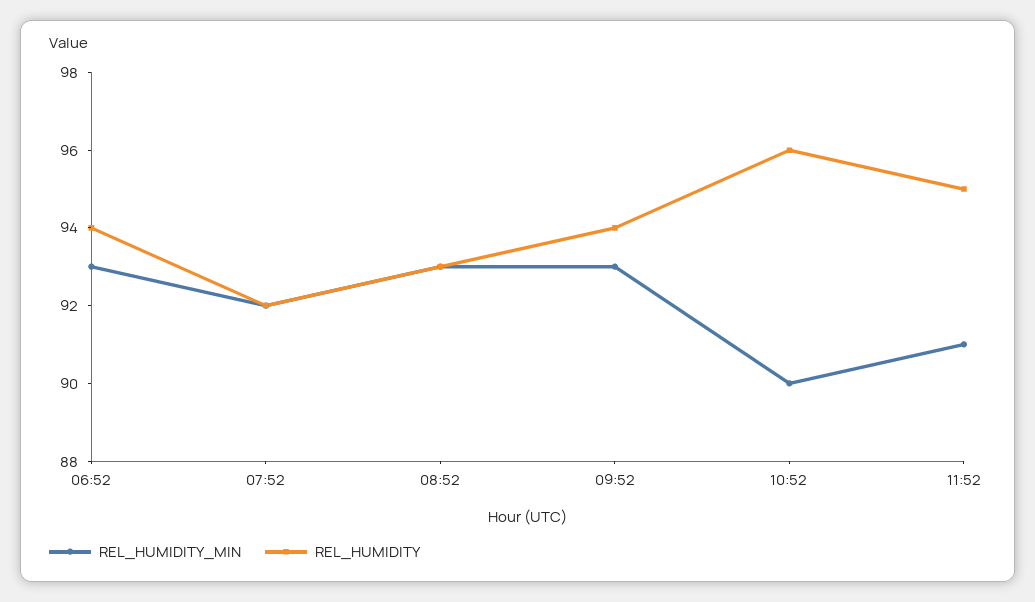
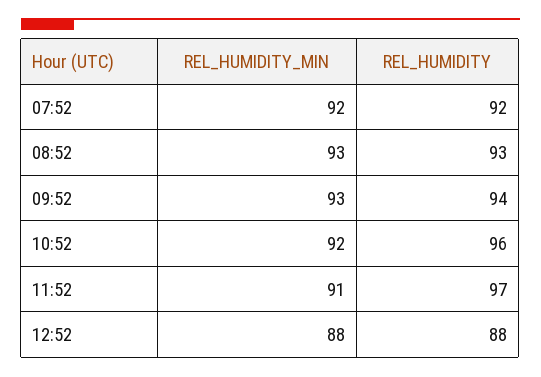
REL_HUMIDITY_MIN, 06:52: 93 -> none
REL_HUMIDITY, 06:52: 94 -> none
REL_HUMIDITY_MIN, 10:52: 90 -> 92
REL_HUMIDITY, 11:52: 95 -> 97
REL_HUMIDITY_MIN, 12:52: none -> 88
REL_HUMIDITY, 12:52: none -> 88

